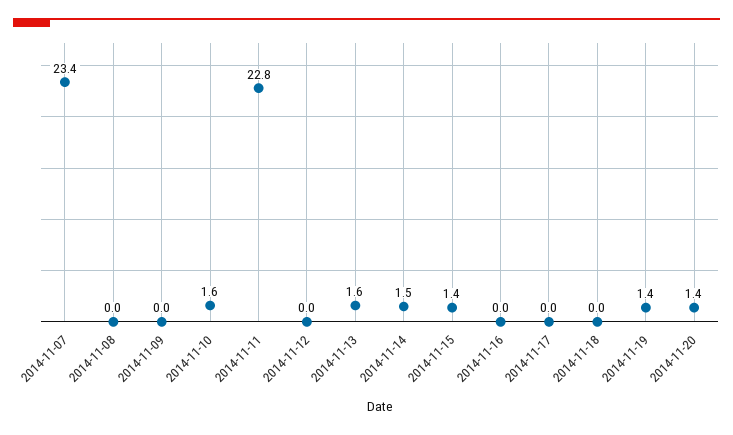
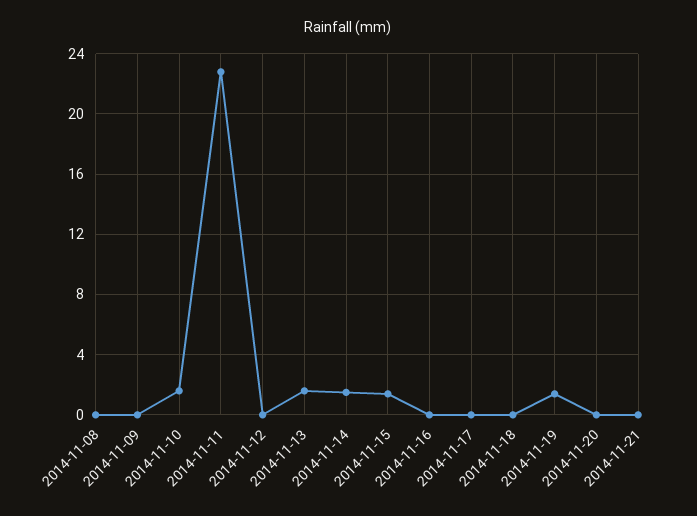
2014-11-07: 23.4 -> none
2014-11-20: 1.4 -> 0
2014-11-21: none -> 0

